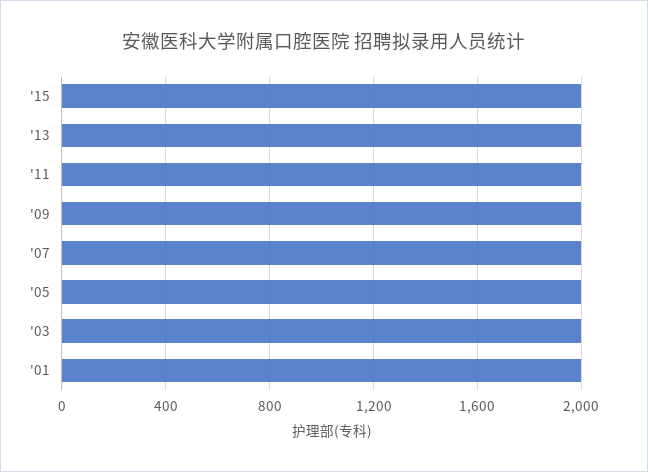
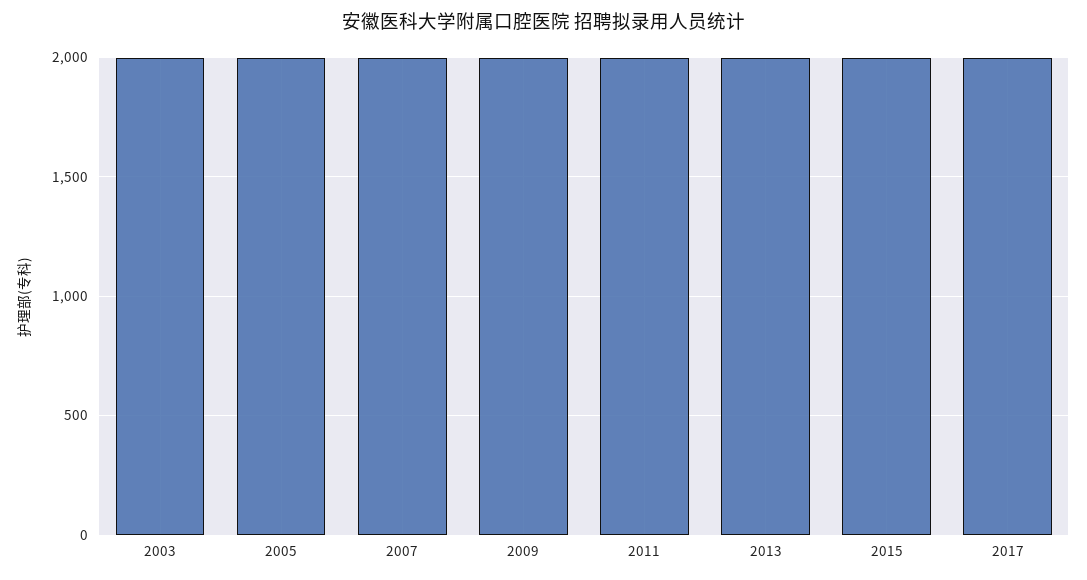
'01: 2000 -> none
2017: none -> 2000

